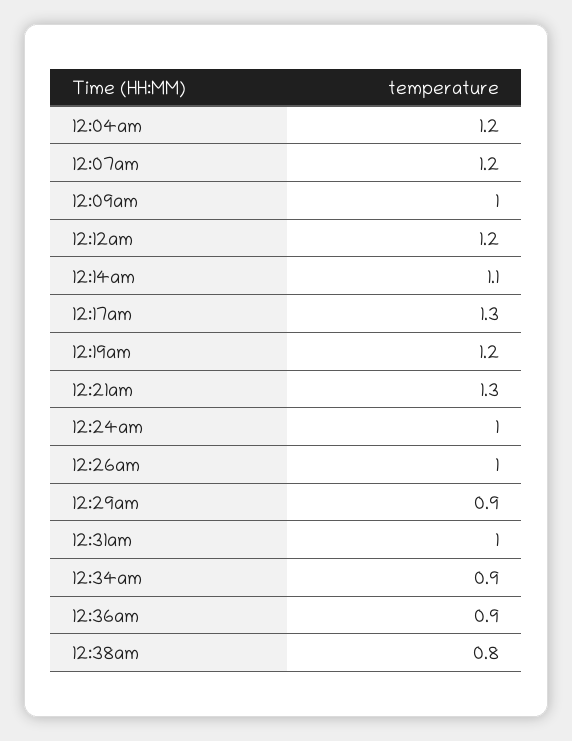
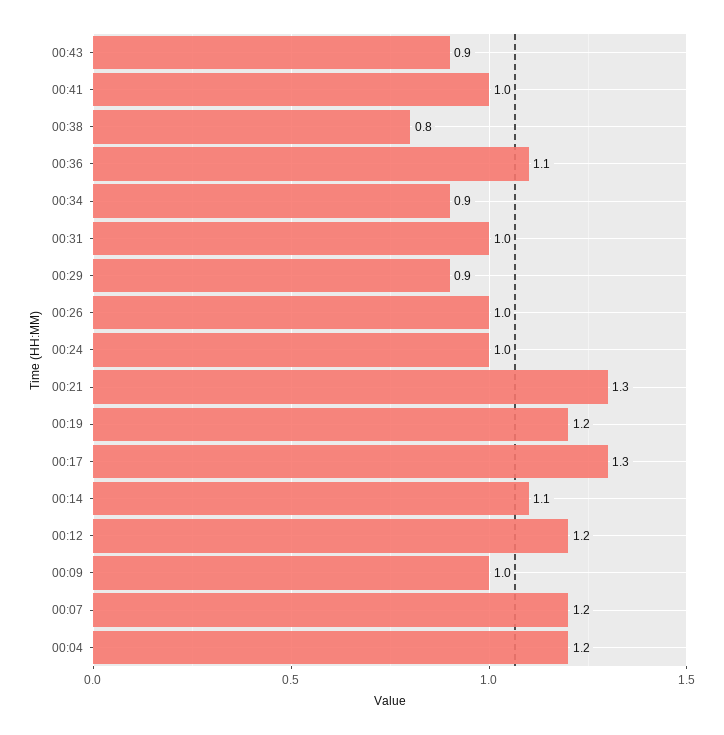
12:36am: 0.9 -> 1.1
00:43: none -> 0.9
00:41: none -> 1

